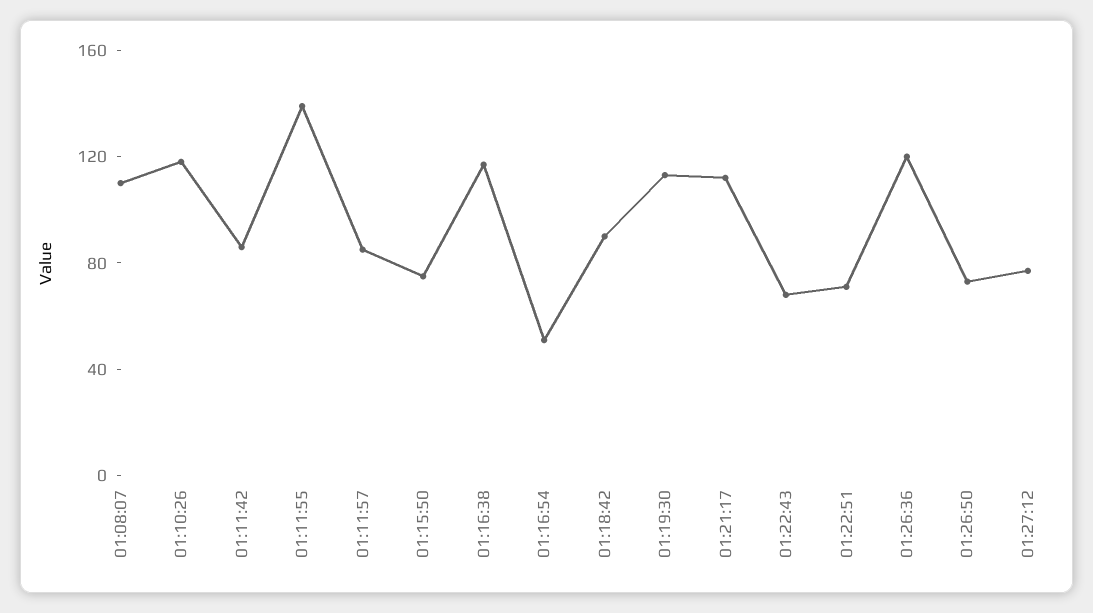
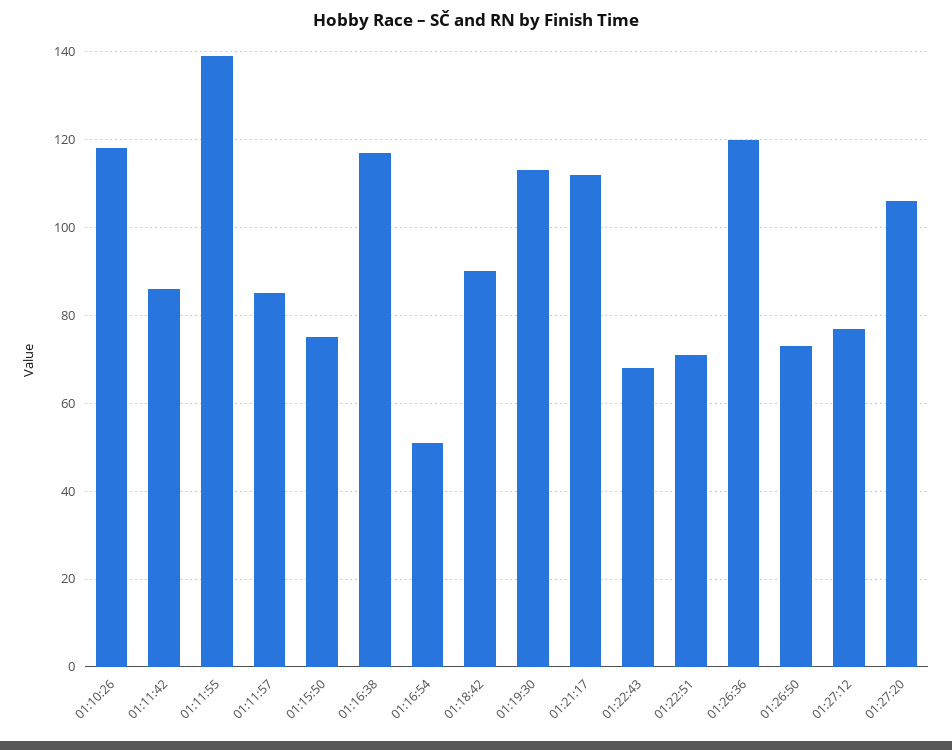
01:08:07: 110 -> none
01:27:20: none -> 105

